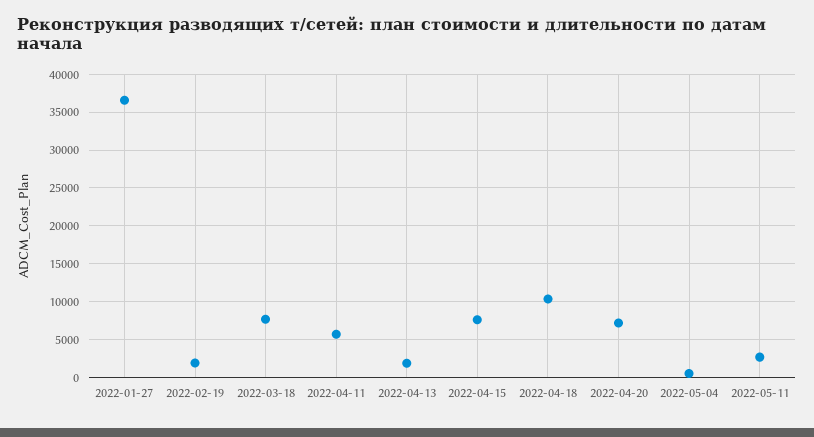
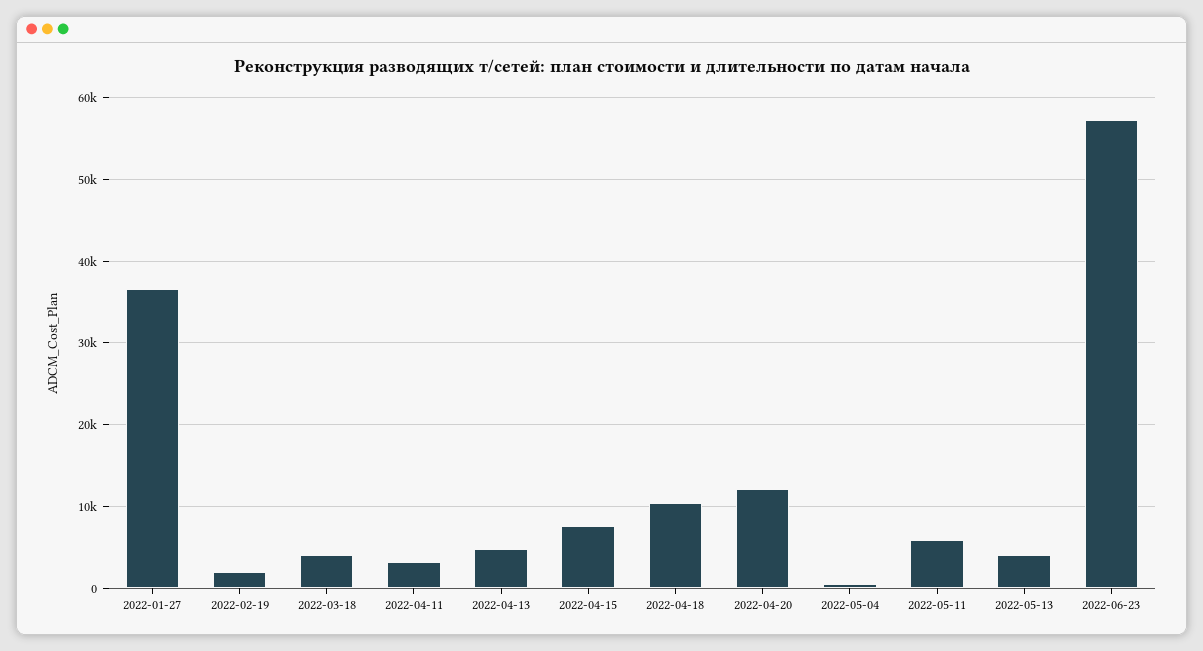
2022-03-18: 8000 -> 4000
2022-04-11: 6000 -> 3000
2022-04-13: 2000 -> 5000
2022-04-20: 7000 -> 12000
2022-05-11: 3000 -> 6000
2022-05-13: none -> 4000
2022-06-23: none -> 57000

